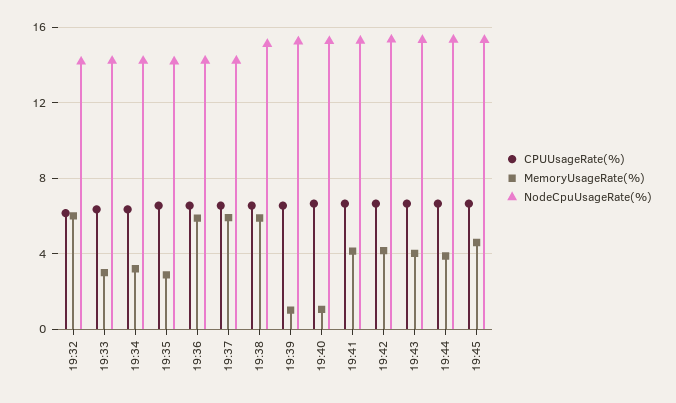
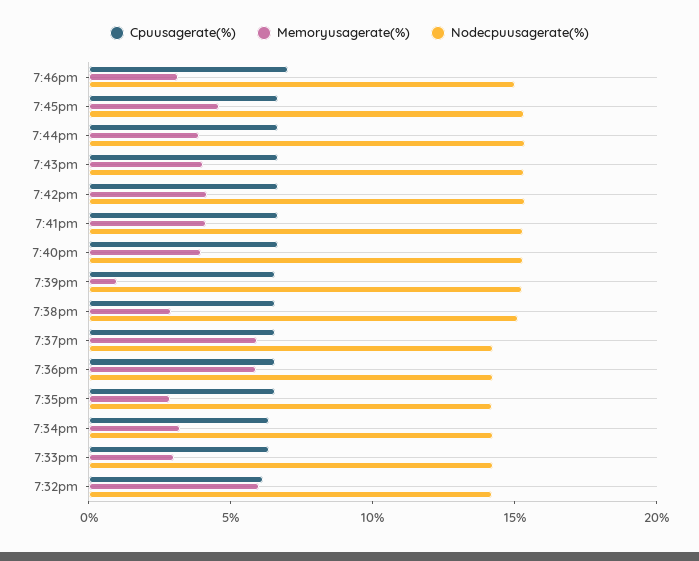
MemoryUsageRate(%), 19:38: 6 -> 3
MemoryUsageRate(%), 19:40: 1 -> 4
CPUUsageRate(%), 7:46pm: none -> 7
MemoryUsageRate(%), 7:46pm: none -> 3
NodeCpuUsageRate(%), 7:46pm: none -> 15

